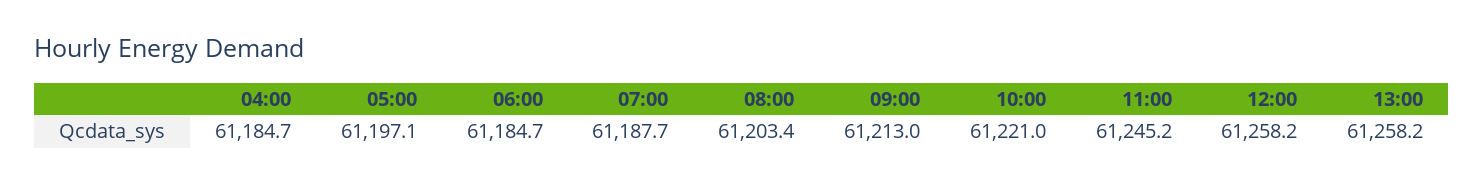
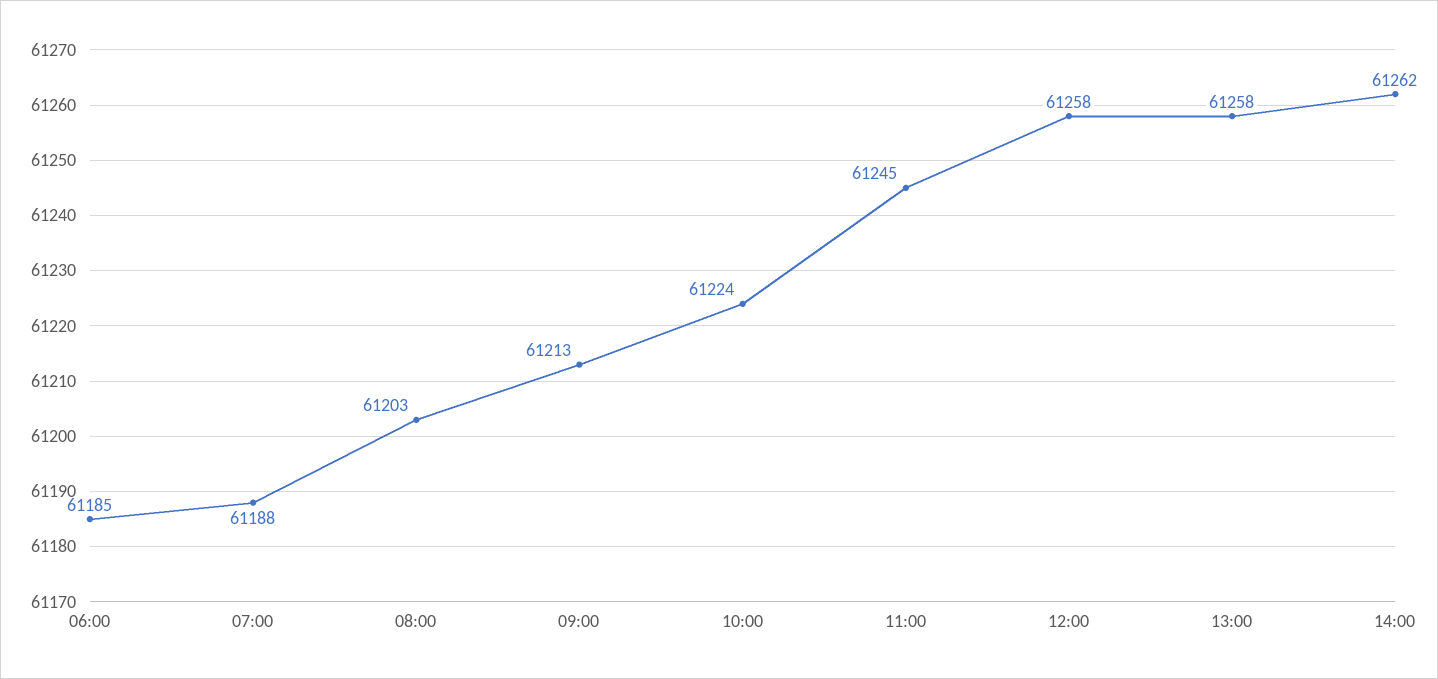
04:00: 61184.7 -> none
05:00: 61197.1 -> none
10:00: 61221 -> 61224
14:00: none -> 61262

